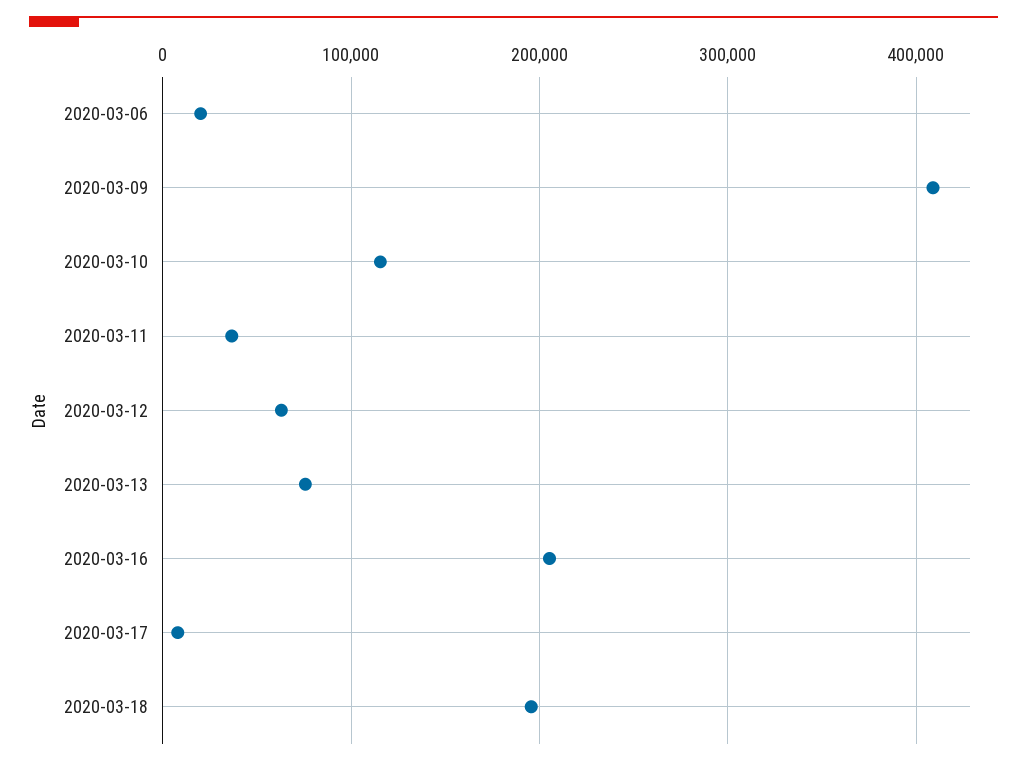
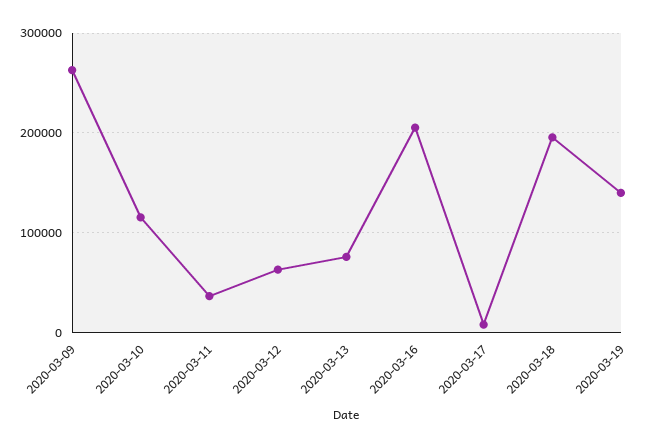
2020-03-06: 20000 -> none
2020-03-09: 410000 -> 260000
2020-03-19: none -> 140000

